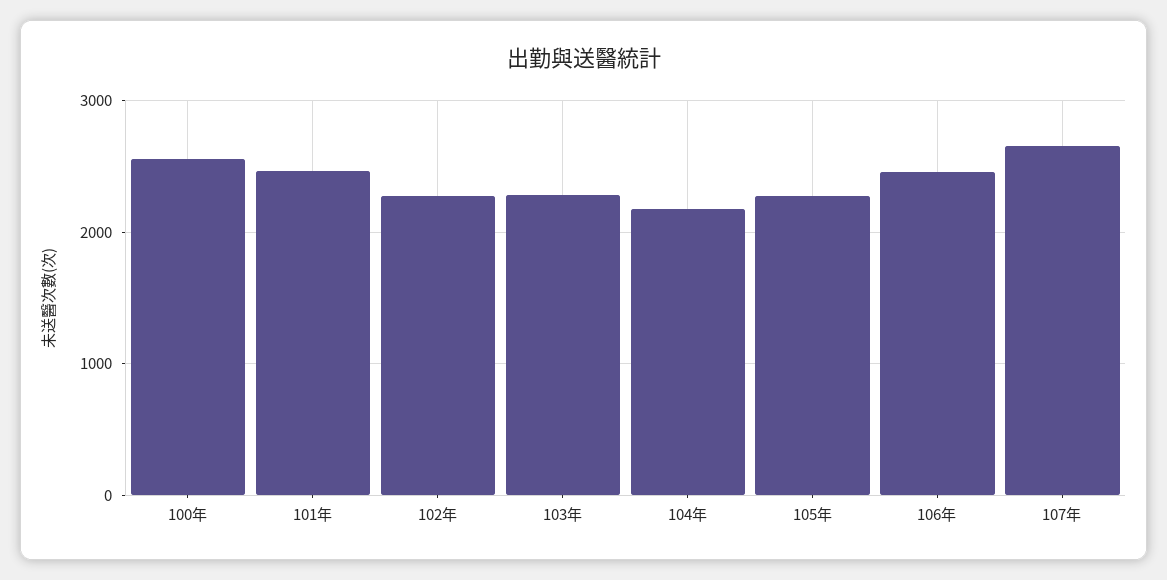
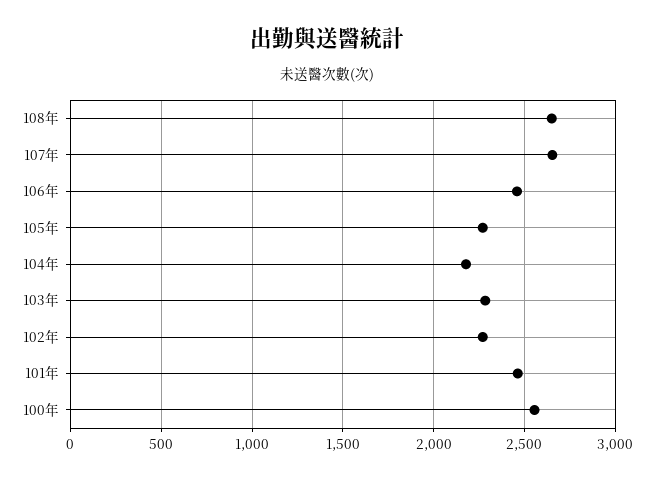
108年: none -> 2650

